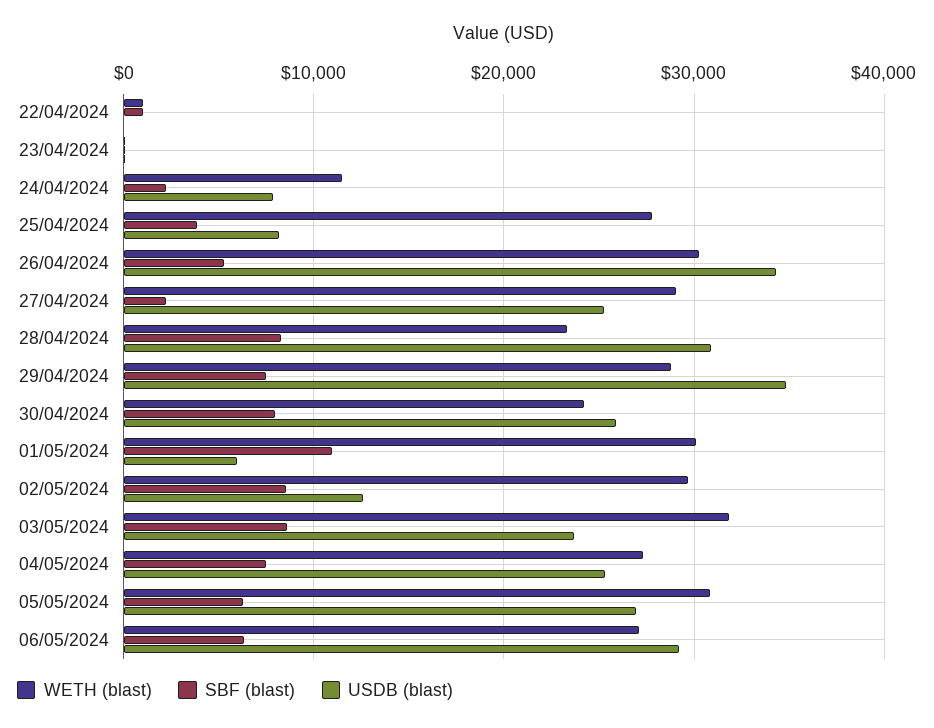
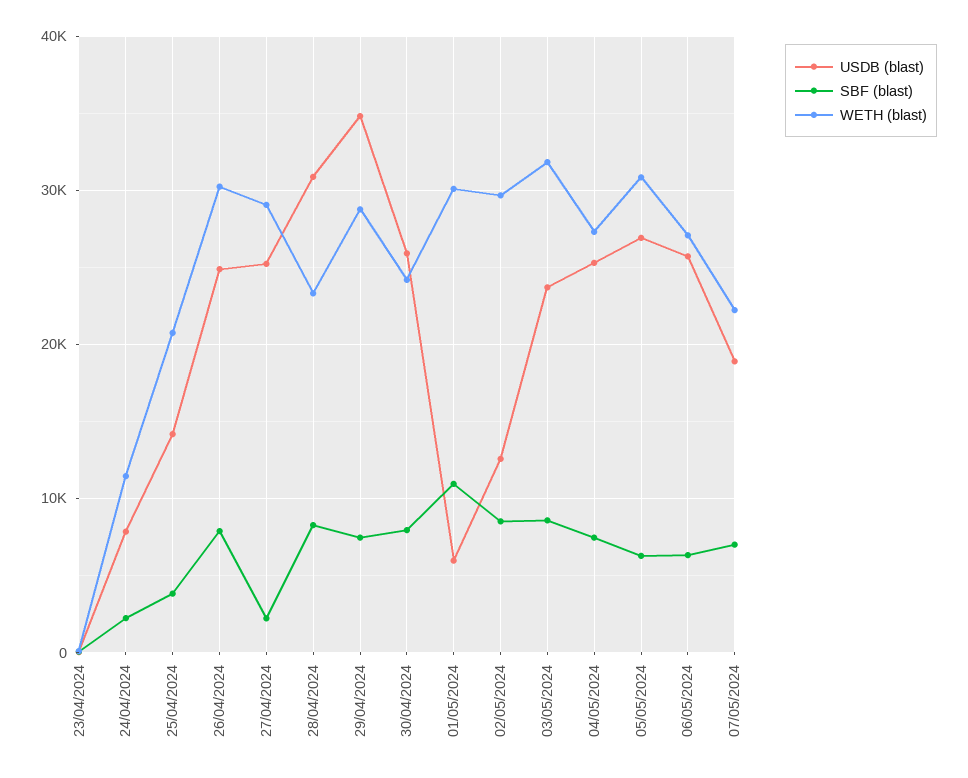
WETH (blast), 22/04/2024: 1000 -> none
SBF (blast), 22/04/2024: 1000 -> none
USDB (blast), 22/04/2024: 0 -> none
WETH (blast), 25/04/2024: 28000 -> 21000
USDB (blast), 25/04/2024: 8000 -> 14000
SBF (blast), 26/04/2024: 5000 -> 8000
USDB (blast), 26/04/2024: 34000 -> 25000
USDB (blast), 06/05/2024: 29000 -> 26000
USDB (blast), 07/05/2024: none -> 19000
SBF (blast), 07/05/2024: none -> 7000
WETH (blast), 07/05/2024: none -> 22000

